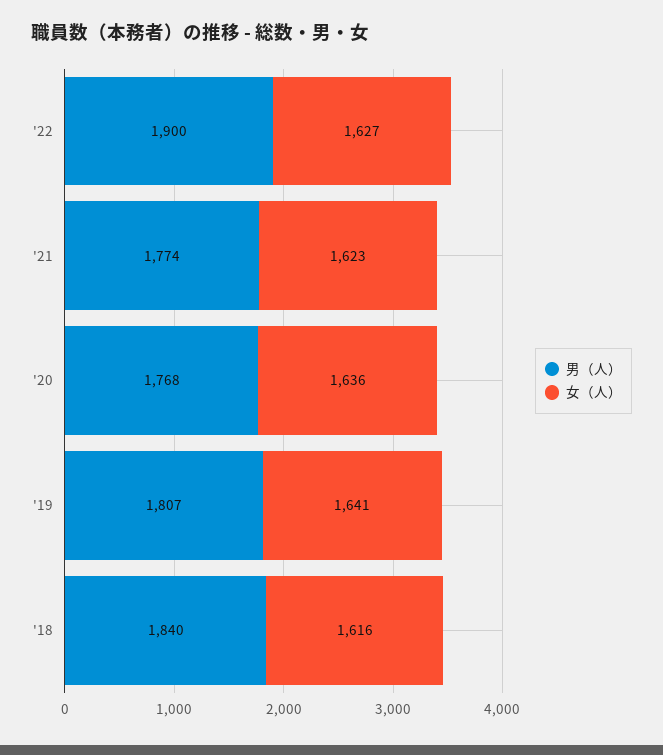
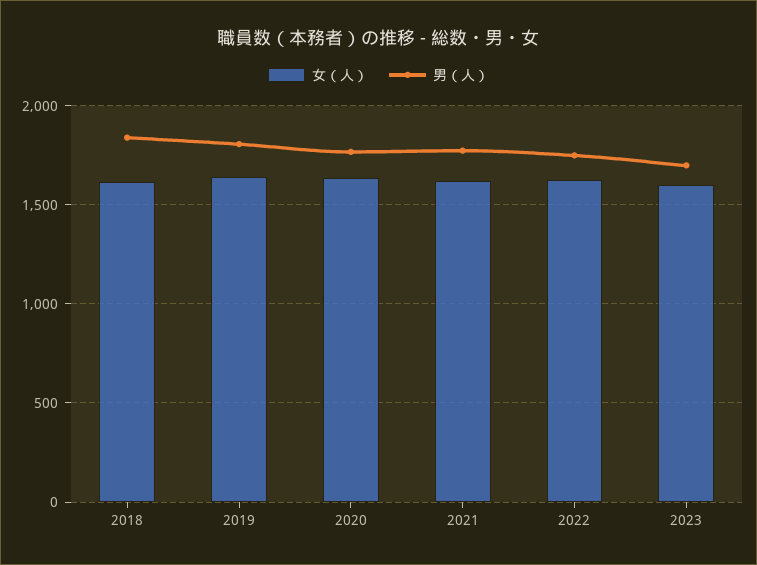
男（人）, '22: 1900 -> 1750
女（人）, 2023: none -> 1600
男（人）, 2023: none -> 1700

